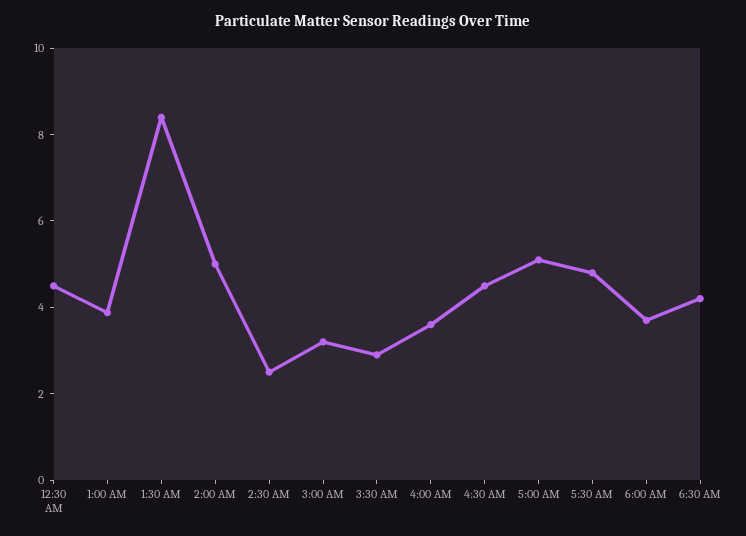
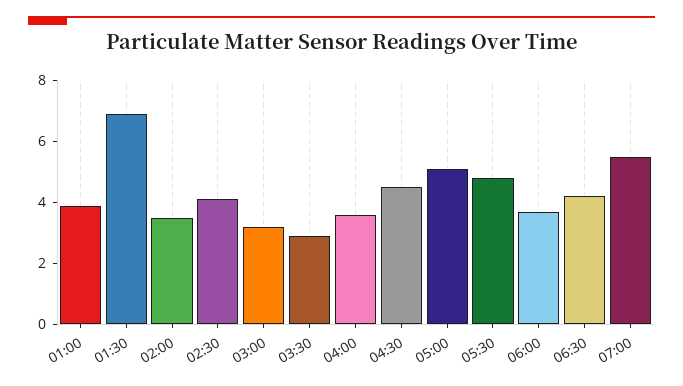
12:30 AM: 4.5 -> none
1:30 AM: 8.5 -> 7
2:00 AM: 5 -> 3.5
2:30 AM: 2.5 -> 4
07:00: none -> 5.5

